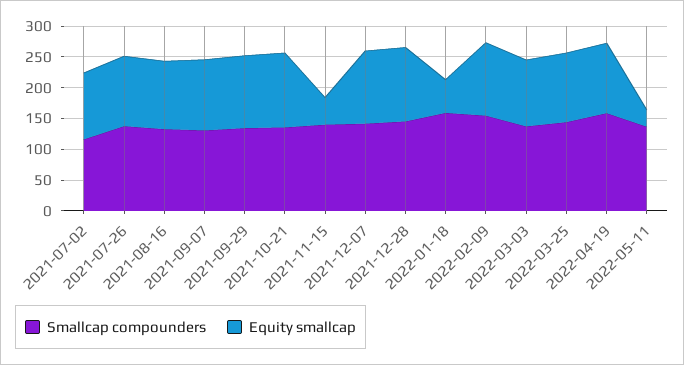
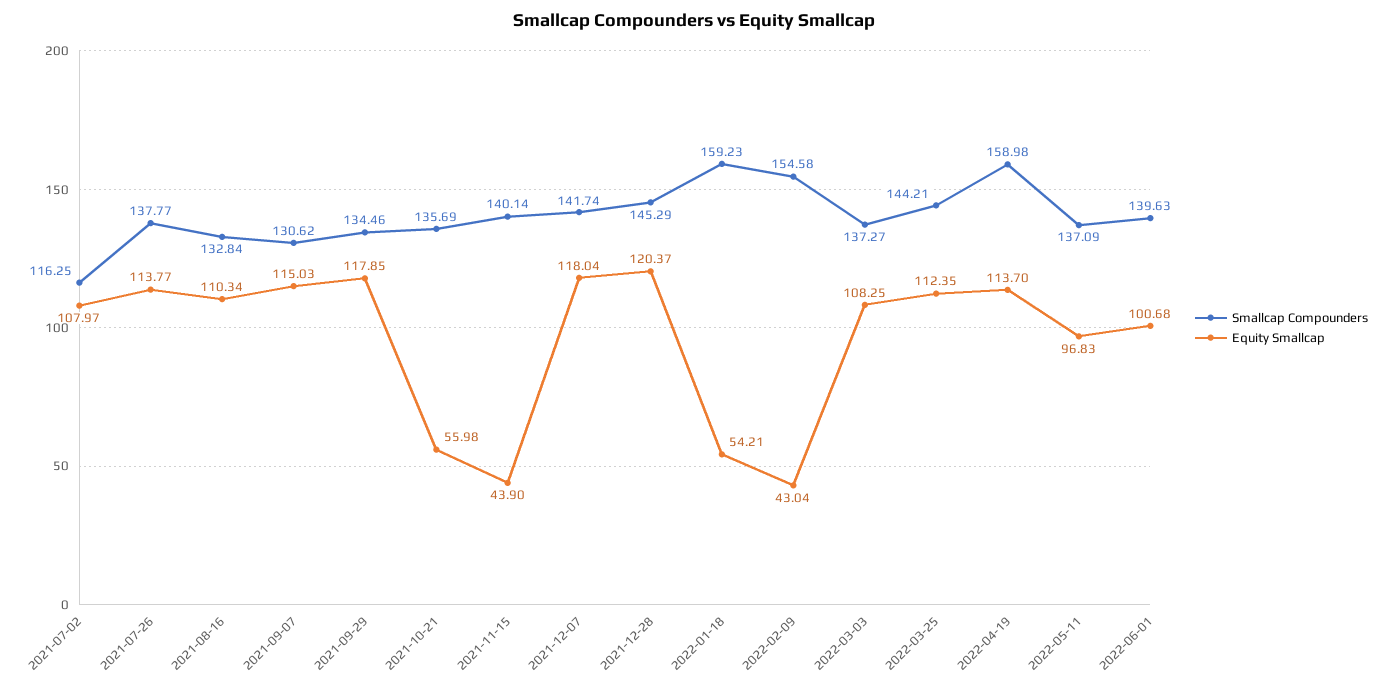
Equity smallcap, 2021-10-21: 125 -> 55.98
Equity smallcap, 2022-02-09: 125 -> 43.04
Equity smallcap, 2022-05-11: 25 -> 96.83
Smallcap compounders, 2022-06-01: none -> 139.63
Equity smallcap, 2022-06-01: none -> 100.68

